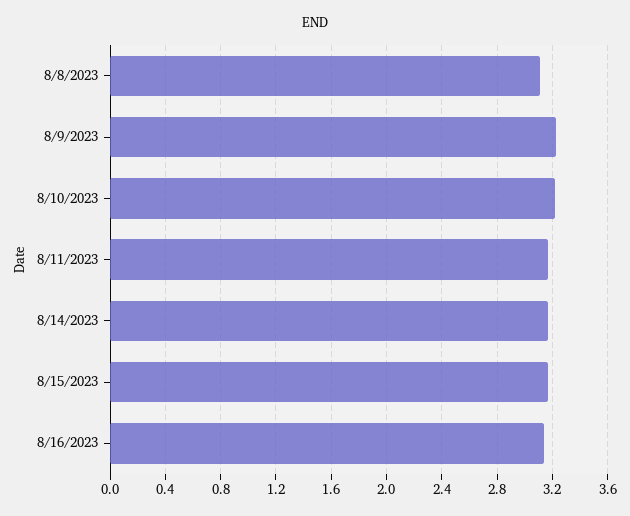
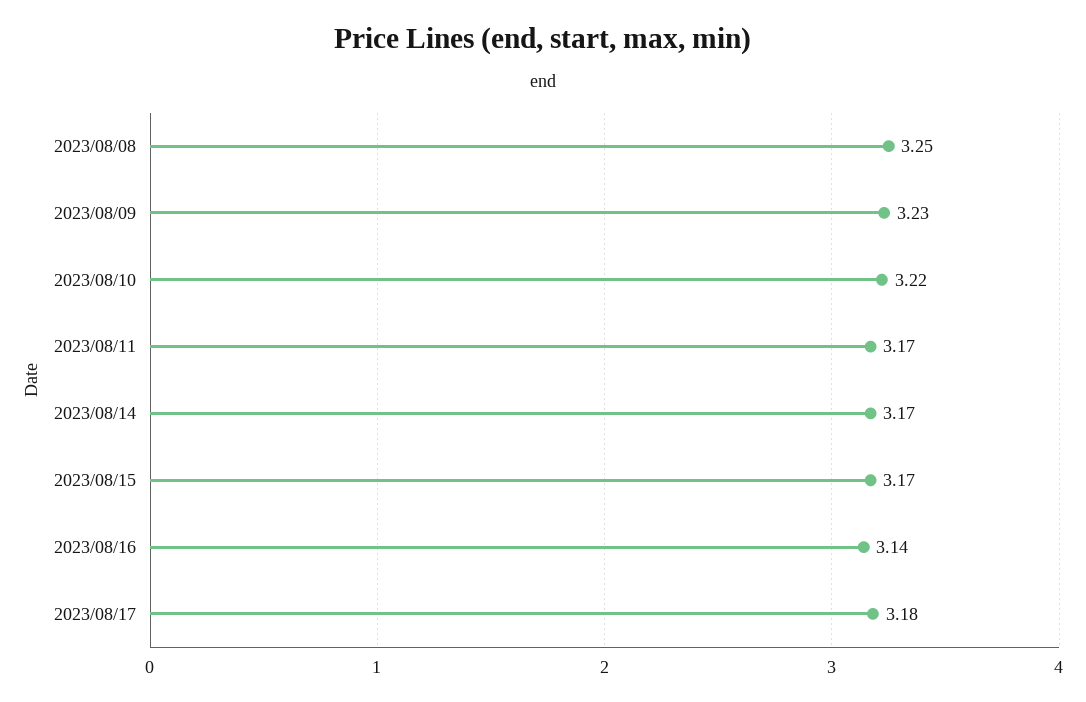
8/8/2023: 3.1 -> 3.25
2023/08/17: none -> 3.18

